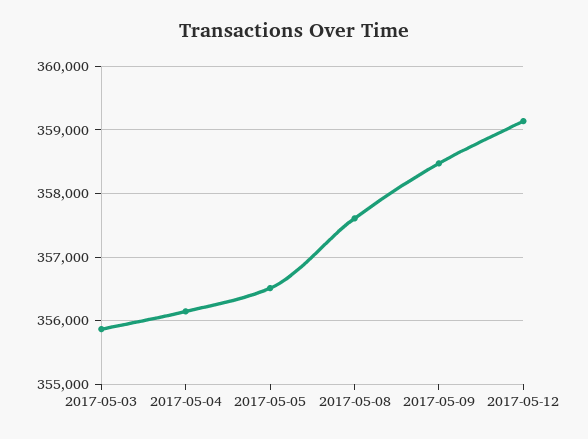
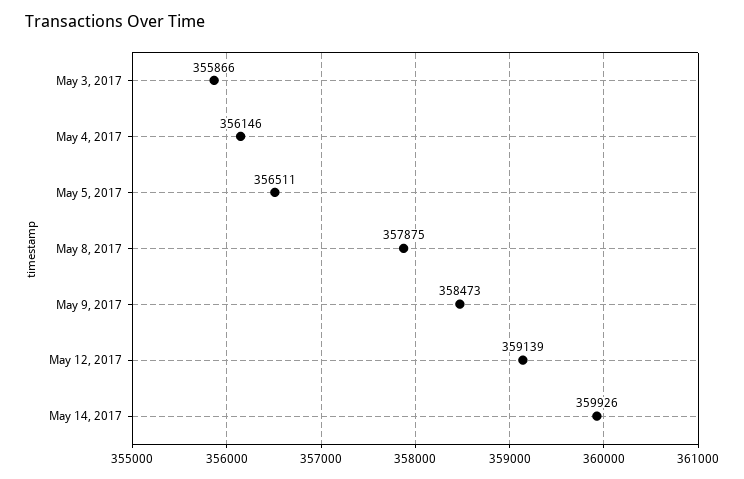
2017-05-08: 357600 -> 357875
May 14, 2017: none -> 359926

